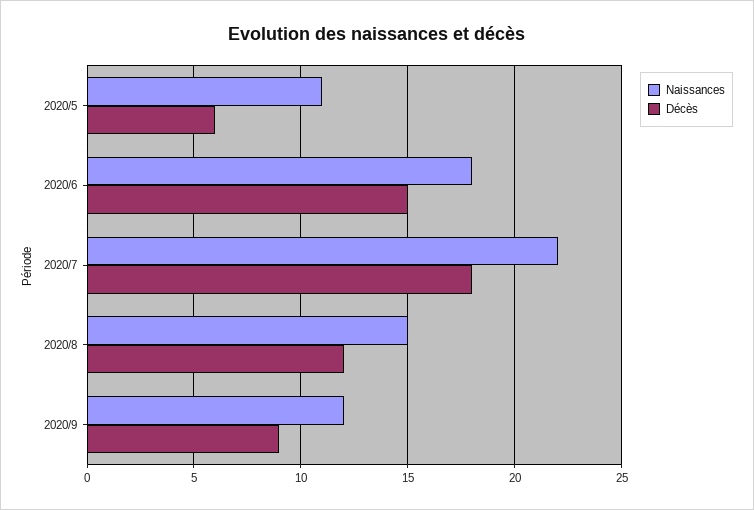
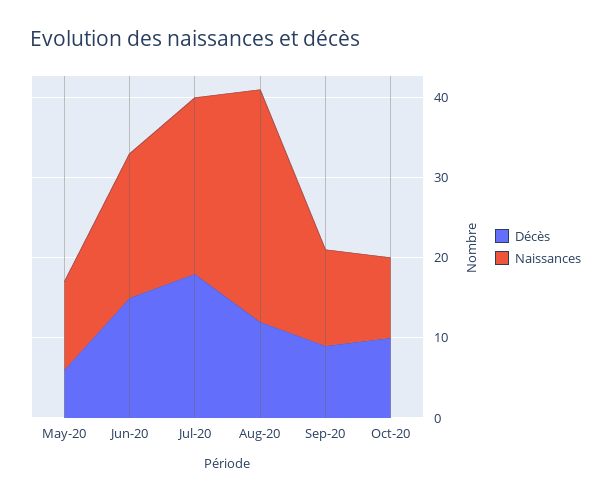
Naissances, 2020/8: 15 -> 29
Décès, Oct-20: none -> 10
Naissances, Oct-20: none -> 10

